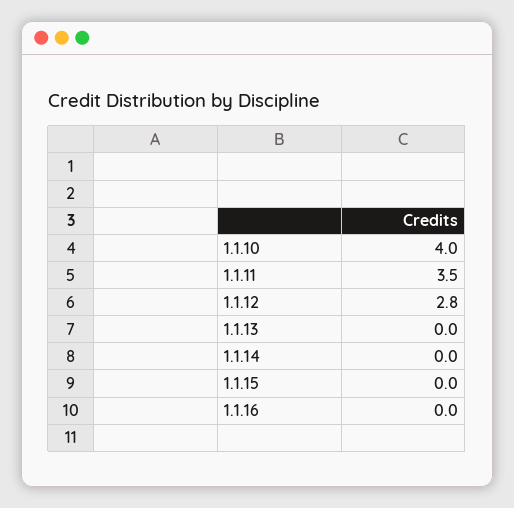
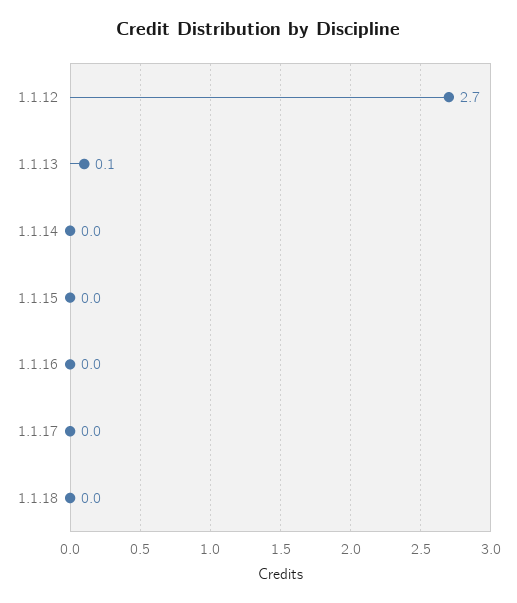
1.1.10: 4 -> none
1.1.11: 3.5 -> none
1.1.12: 2.8 -> 2.7
1.1.13: 0 -> 0.1
1.1.17: none -> 0
1.1.18: none -> 0

